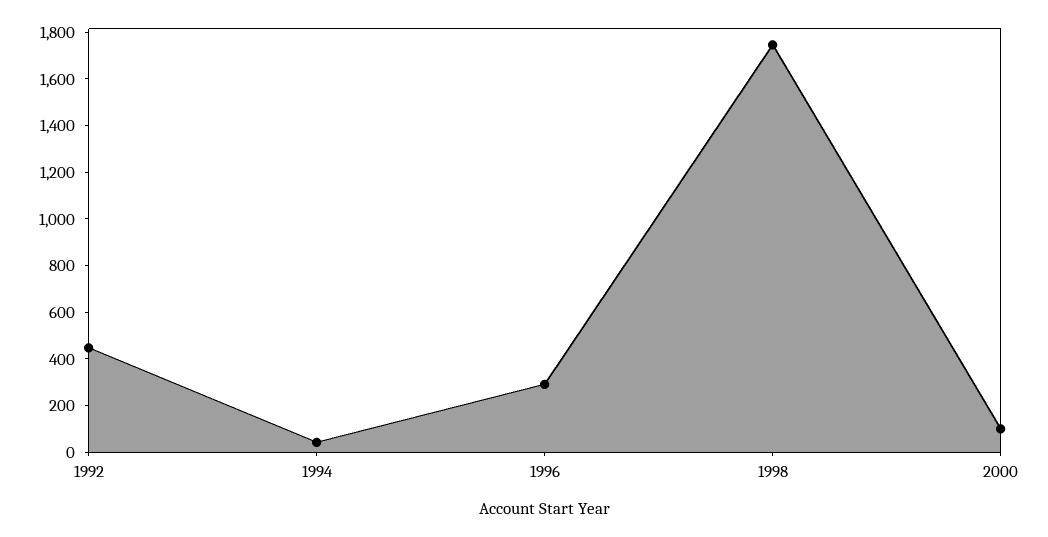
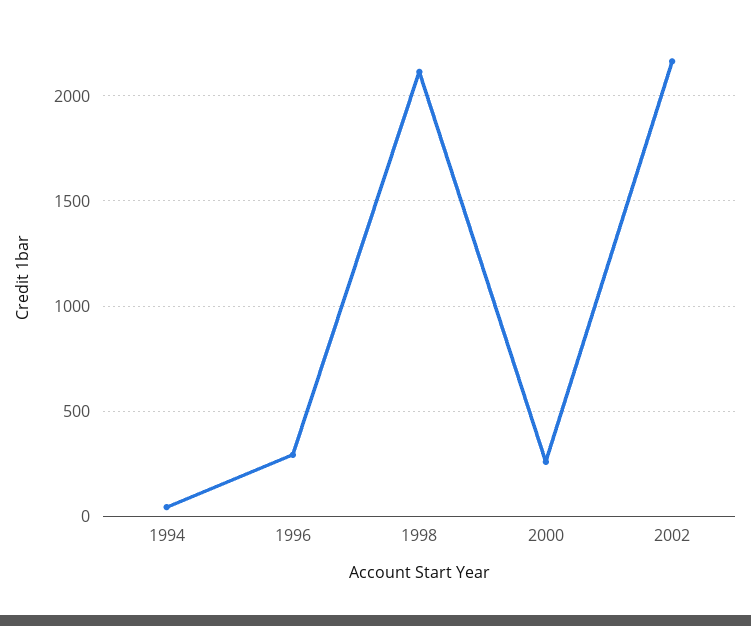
1992: 450 -> none
1998: 1750 -> 2100
2000: 100 -> 250
2002: none -> 2150

